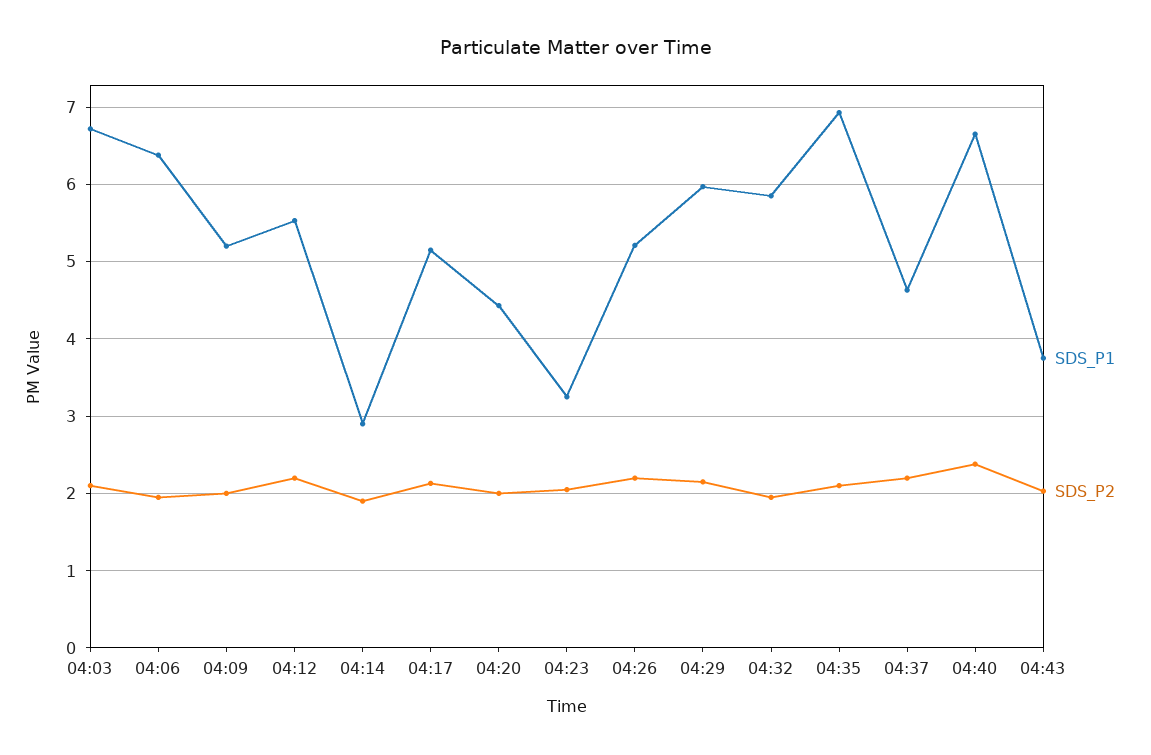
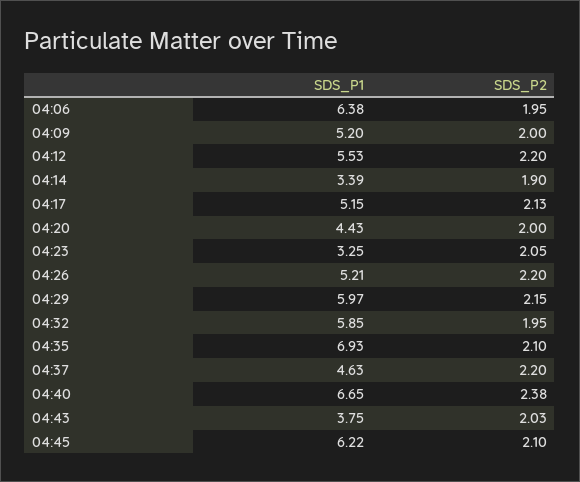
SDS_P1, 04:03: 6.7 -> none
SDS_P2, 04:03: 2.1 -> none
SDS_P1, 04:14: 2.9 -> 3.39
SDS_P1, 04:45: none -> 6.22
SDS_P2, 04:45: none -> 2.1

